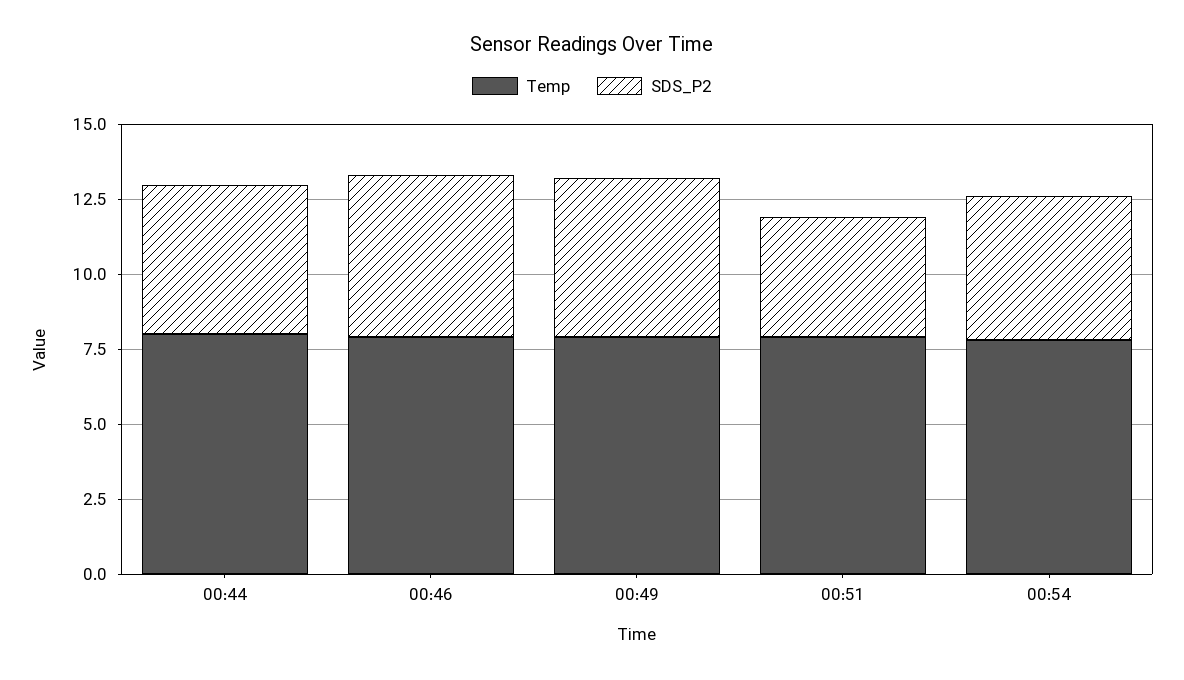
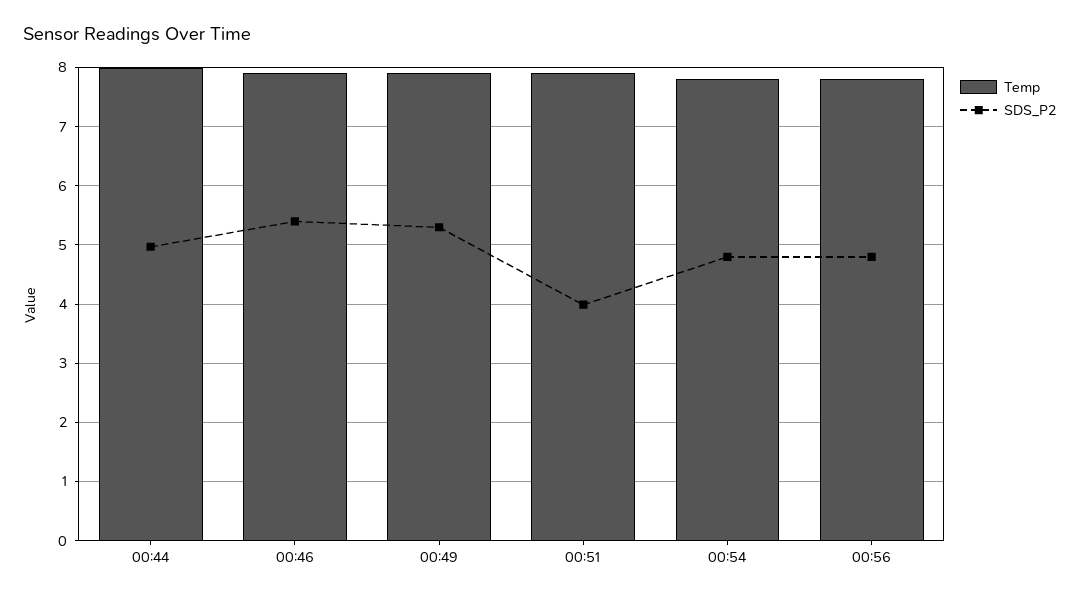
Temp, 00:56: none -> 7.8
SDS_P2, 00:56: none -> 4.8

